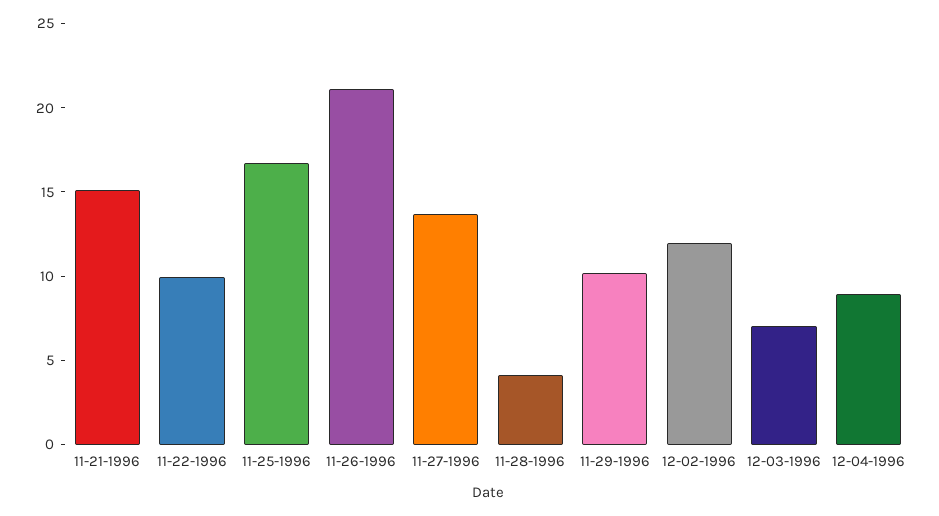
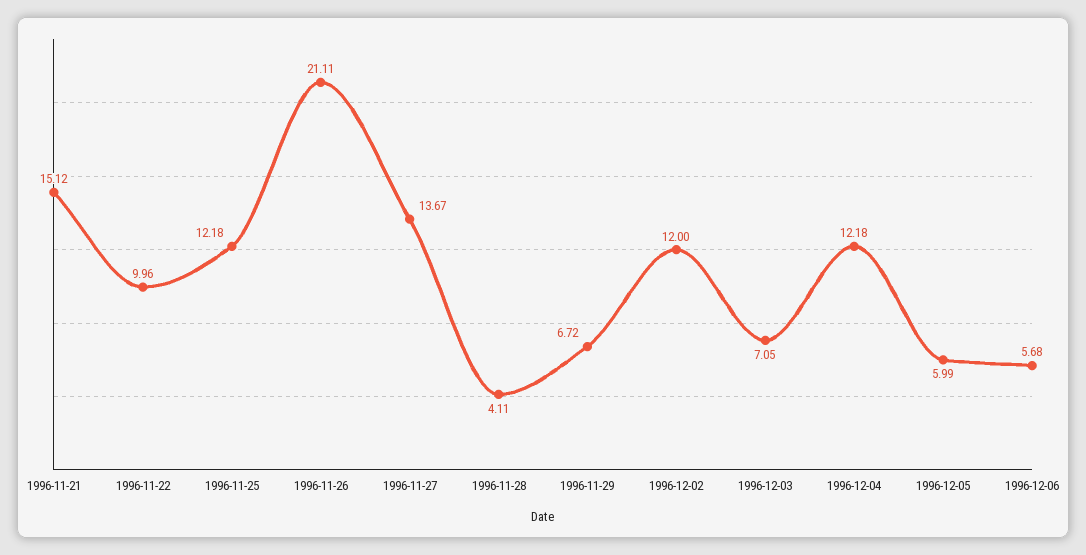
11-25-1996: 17 -> 12.18
11-29-1996: 10 -> 6.72
12-04-1996: 9 -> 12.18
1996-12-05: none -> 5.99
1996-12-06: none -> 5.68

